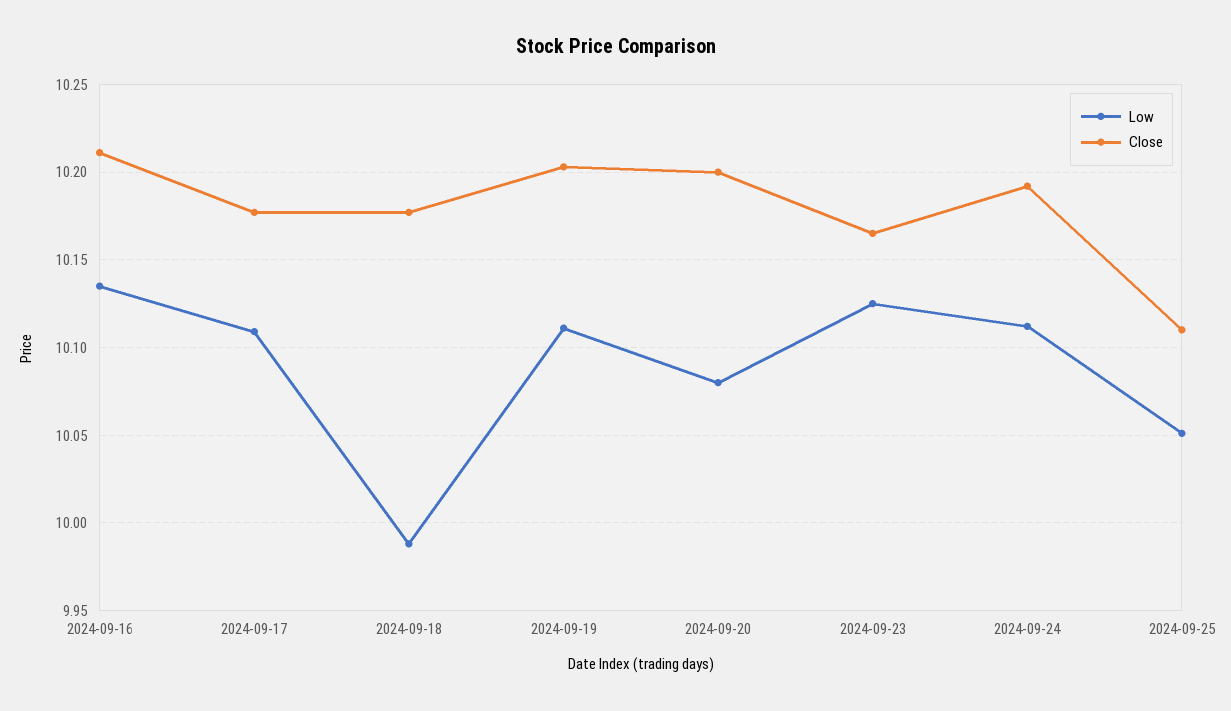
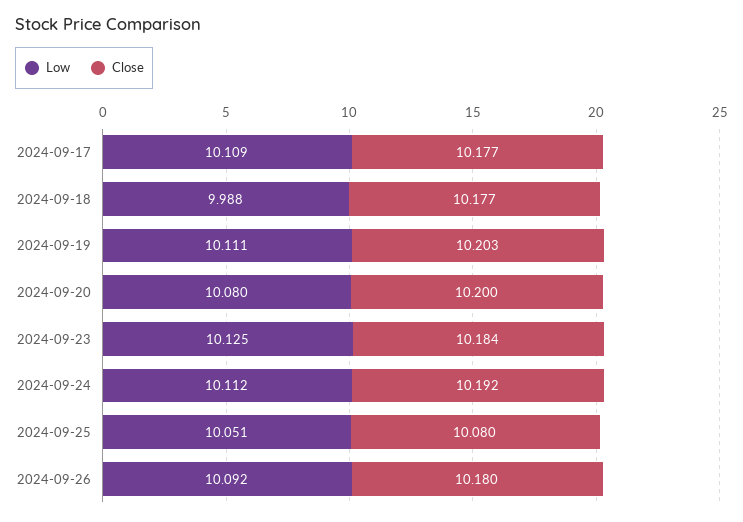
Low, 2024-09-16: 10.135 -> none
Close, 2024-09-16: 10.21 -> none
Close, 2024-09-23: 10.165 -> 10.184
Close, 2024-09-25: 10.11 -> 10.08
Low, 2024-09-26: none -> 10.092
Close, 2024-09-26: none -> 10.18

